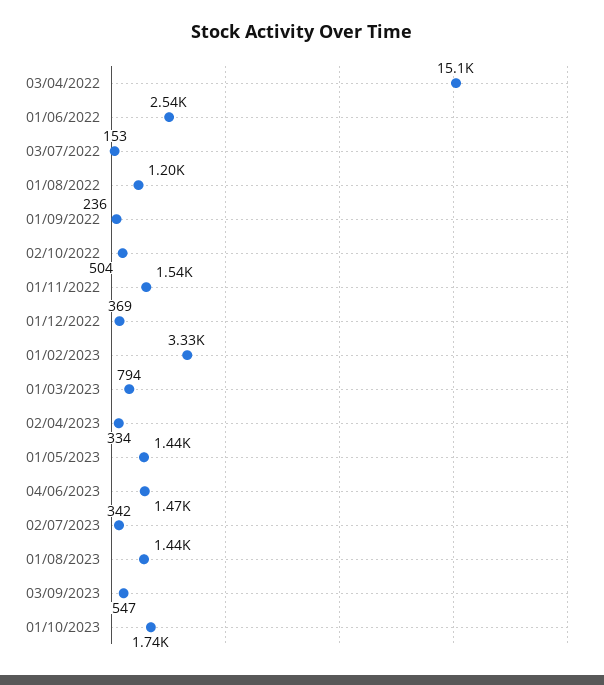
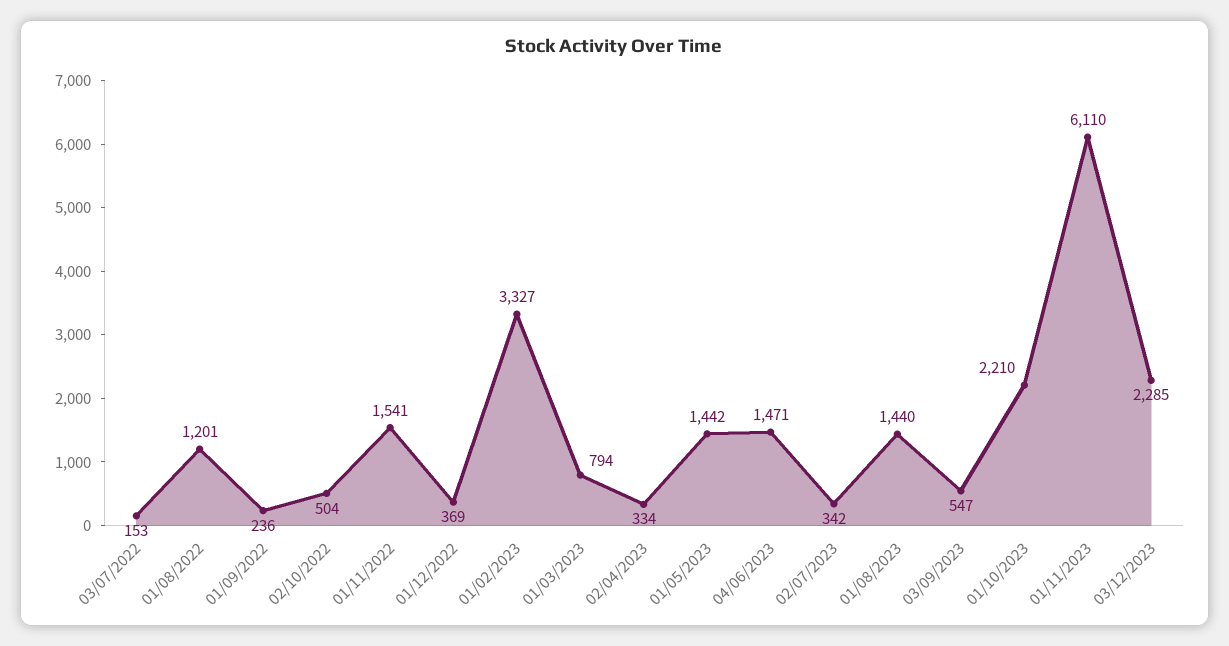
03/04/2022: 15100 -> none
01/06/2022: 2540 -> none
01/10/2023: 1740 -> 2210
01/11/2023: none -> 6110
03/12/2023: none -> 2285

